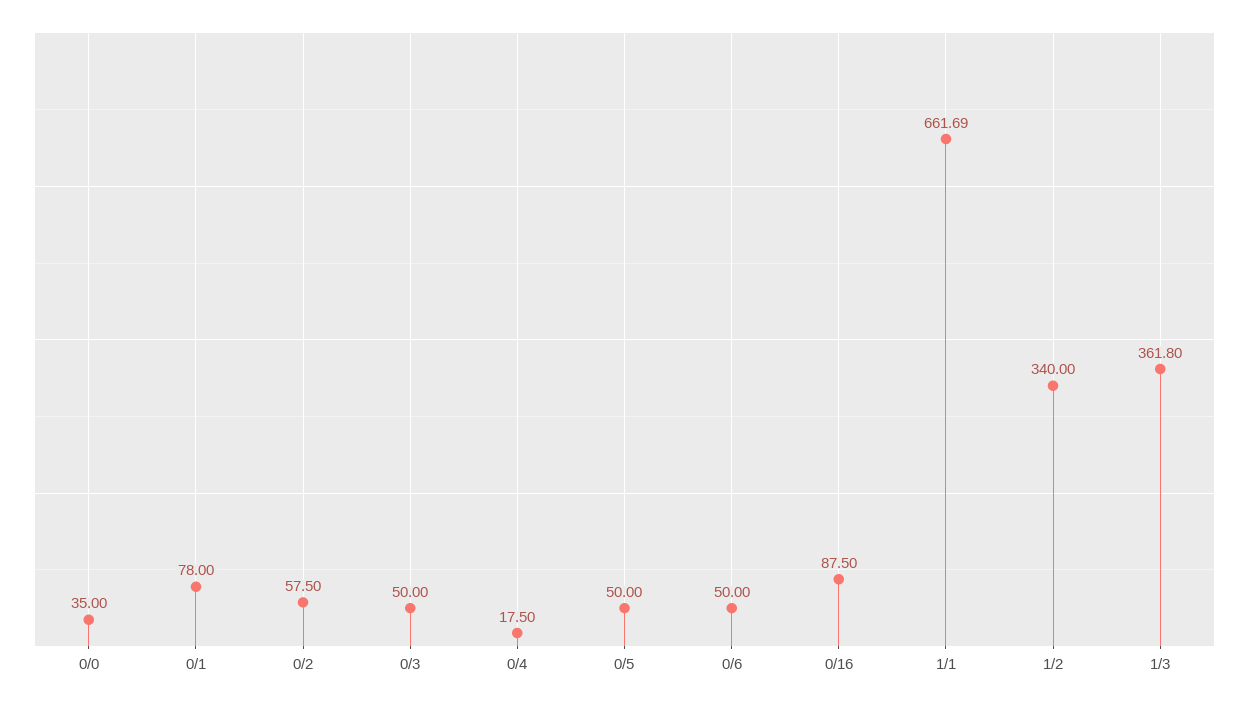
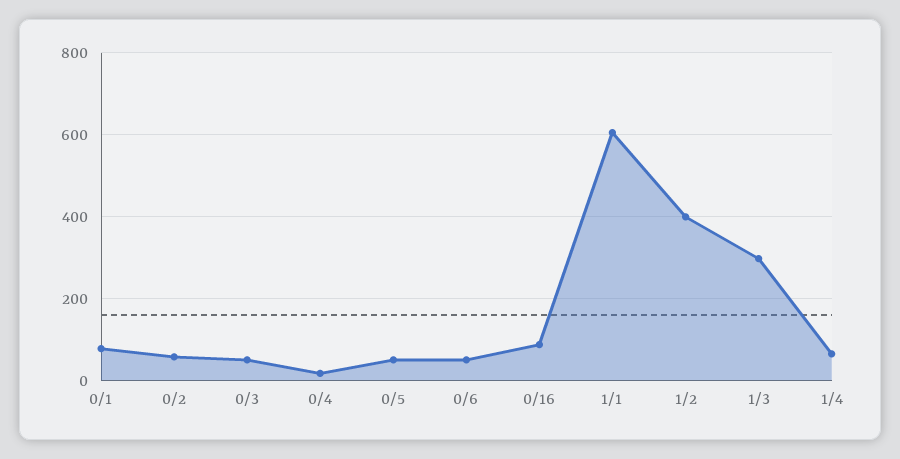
0/0: 35 -> none
1/1: 661.69 -> 600
1/2: 340 -> 400
1/3: 361.8 -> 300
1/4: none -> 60

